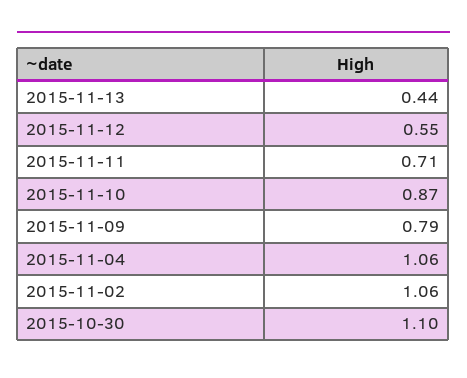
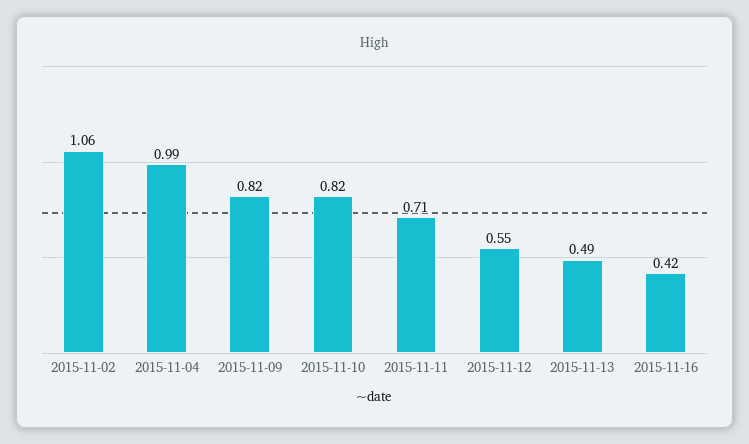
2015-11-13: 0.44 -> 0.49
2015-11-10: 0.87 -> 0.82
2015-11-09: 0.79 -> 0.82
2015-11-04: 1.06 -> 0.99
2015-10-30: 1.1 -> none
2015-11-16: none -> 0.42

